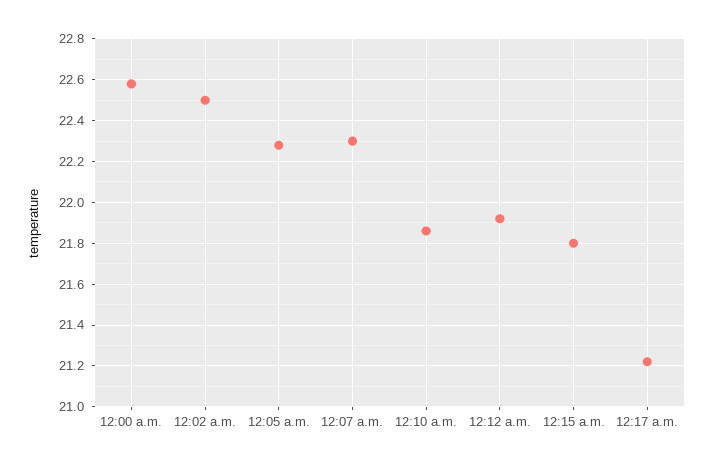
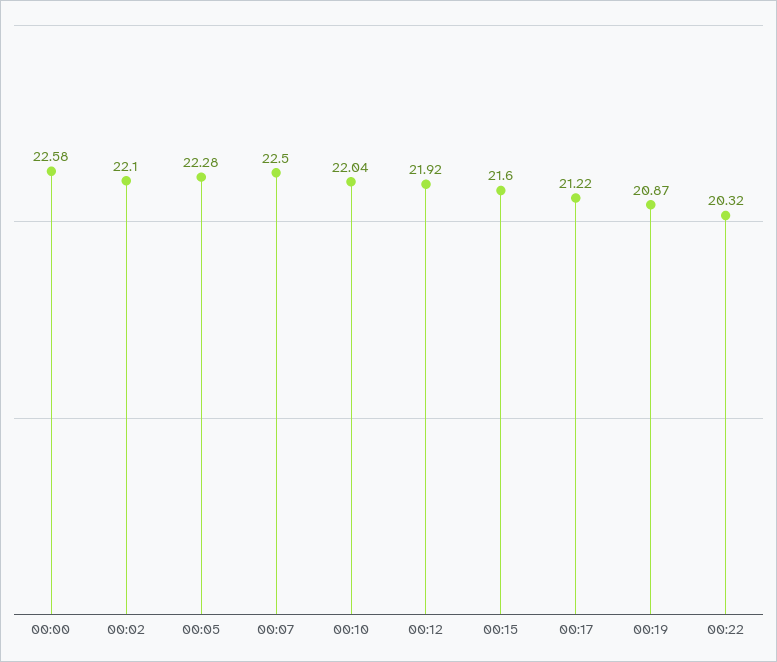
12:02 a.m.: 22.5 -> 22.1
12:07 a.m.: 22.3 -> 22.5
12:10 a.m.: 21.85 -> 22.04
12:15 a.m.: 21.8 -> 21.6
00:19: none -> 20.87
00:22: none -> 20.32

